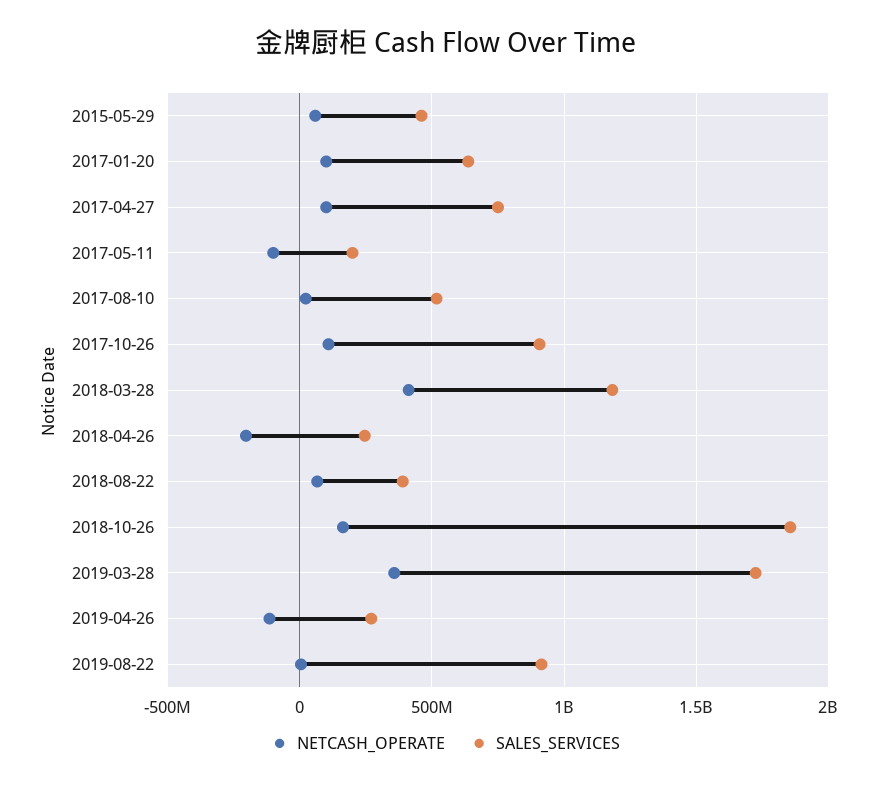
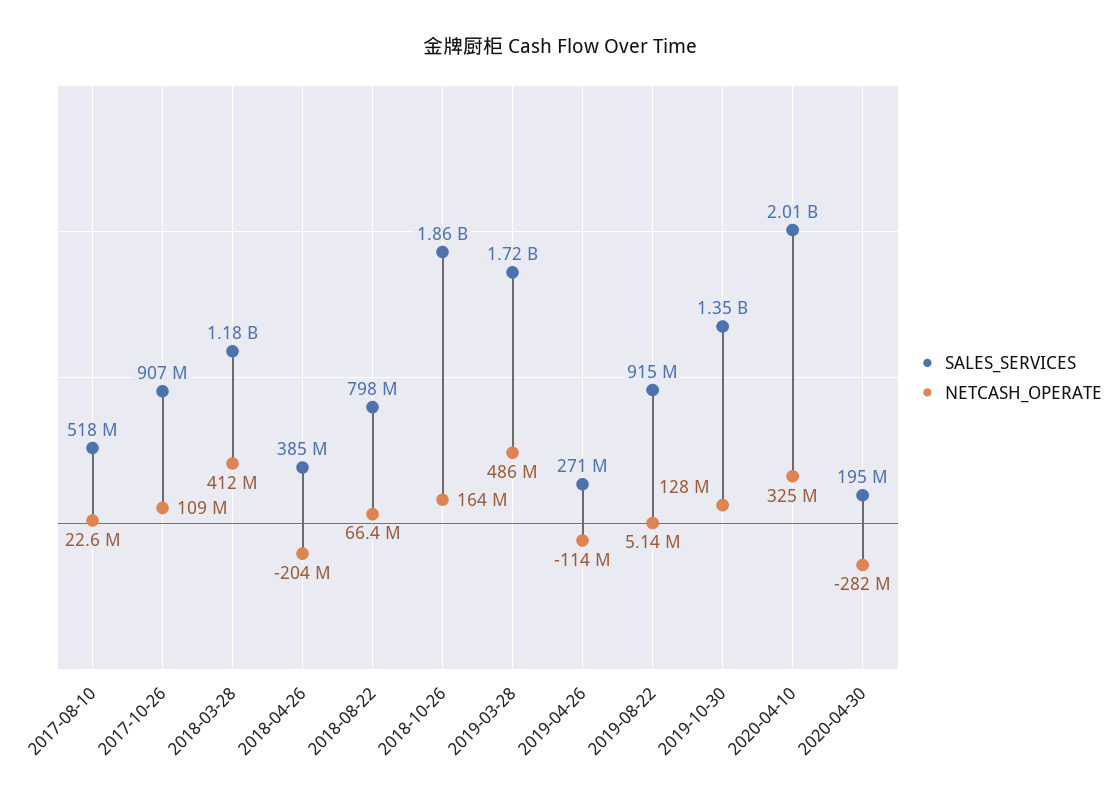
NETCASH_OPERATE, 2015-05-29: 50000000 -> none
SALES_SERVICES, 2015-05-29: 450000000 -> none
NETCASH_OPERATE, 2017-01-20: 100000000 -> none
SALES_SERVICES, 2017-01-20: 650000000 -> none
NETCASH_OPERATE, 2017-04-27: 100000000 -> none
SALES_SERVICES, 2017-04-27: 750000000 -> none
NETCASH_OPERATE, 2017-05-11: -100000000 -> none
SALES_SERVICES, 2017-05-11: 200000000 -> none
SALES_SERVICES, 2018-04-26: 250000000 -> 385000000
SALES_SERVICES, 2018-08-22: 400000000 -> 798000000
NETCASH_OPERATE, 2019-03-28: 350000000 -> 486000000
SALES_SERVICES, 2019-10-30: none -> 1350000000
NETCASH_OPERATE, 2019-10-30: none -> 128000000
SALES_SERVICES, 2020-04-10: none -> 2010000000
NETCASH_OPERATE, 2020-04-10: none -> 325000000
SALES_SERVICES, 2020-04-30: none -> 195000000
NETCASH_OPERATE, 2020-04-30: none -> -282000000

